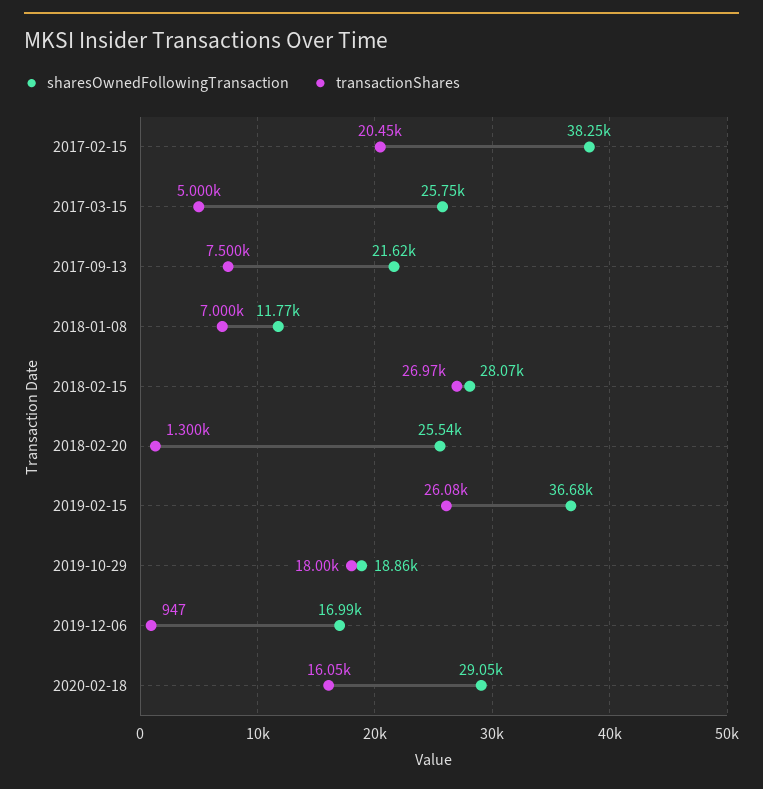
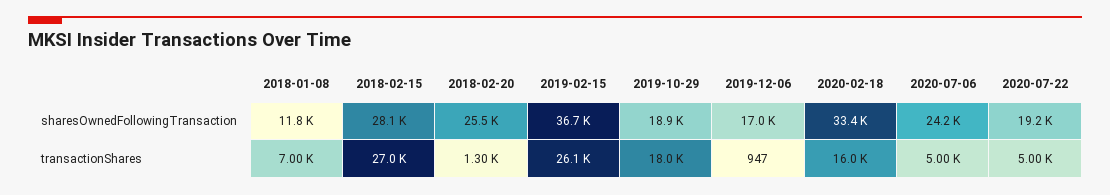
sharesOwnedFollowingTransaction, 2017-02-15: 38250 -> none
transactionShares, 2017-02-15: 20450 -> none
sharesOwnedFollowingTransaction, 2017-03-15: 25750 -> none
transactionShares, 2017-03-15: 5000 -> none
sharesOwnedFollowingTransaction, 2017-09-13: 21620 -> none
transactionShares, 2017-09-13: 7500 -> none
sharesOwnedFollowingTransaction, 2020-02-18: 29050 -> 33400
sharesOwnedFollowingTransaction, 2020-07-06: none -> 24200
sharesOwnedFollowingTransaction, 2020-07-22: none -> 19200
transactionShares, 2020-07-06: none -> 5000
transactionShares, 2020-07-22: none -> 5000

